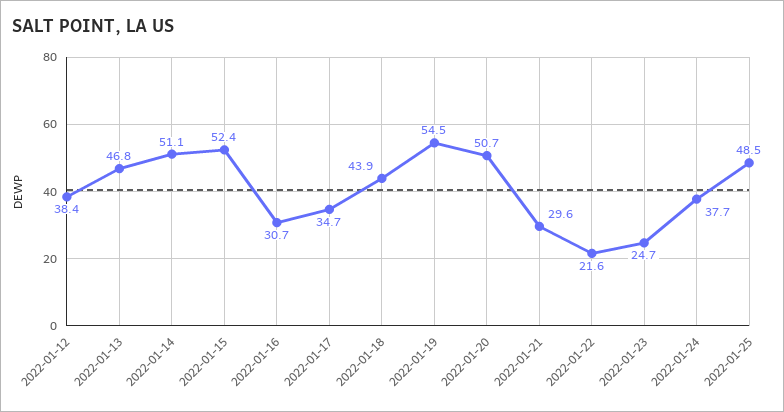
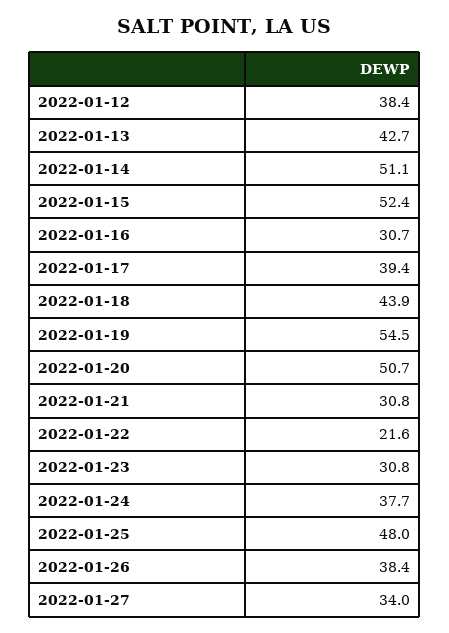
2022-01-13: 46.8 -> 42.7
2022-01-17: 34.7 -> 39.4
2022-01-21: 29.6 -> 30.8
2022-01-23: 24.7 -> 30.8
2022-01-25: 48.5 -> 48
2022-01-26: none -> 38.4
2022-01-27: none -> 34

